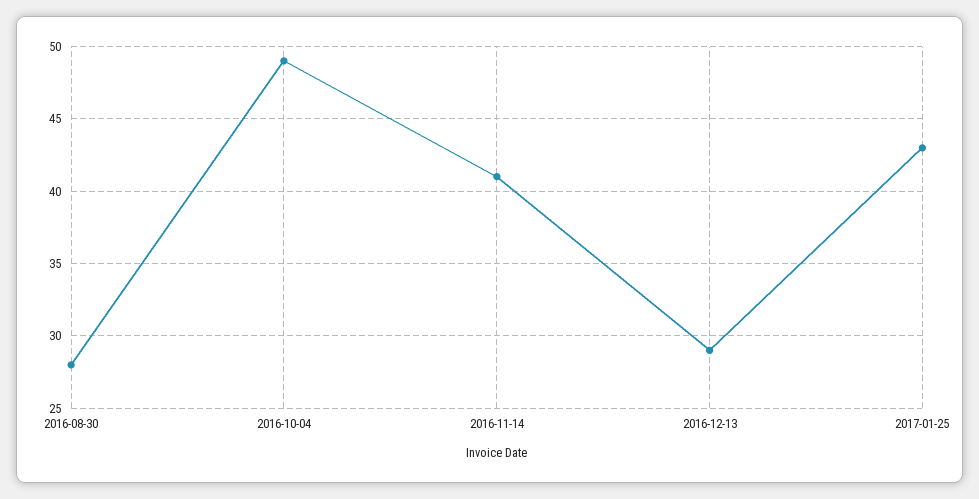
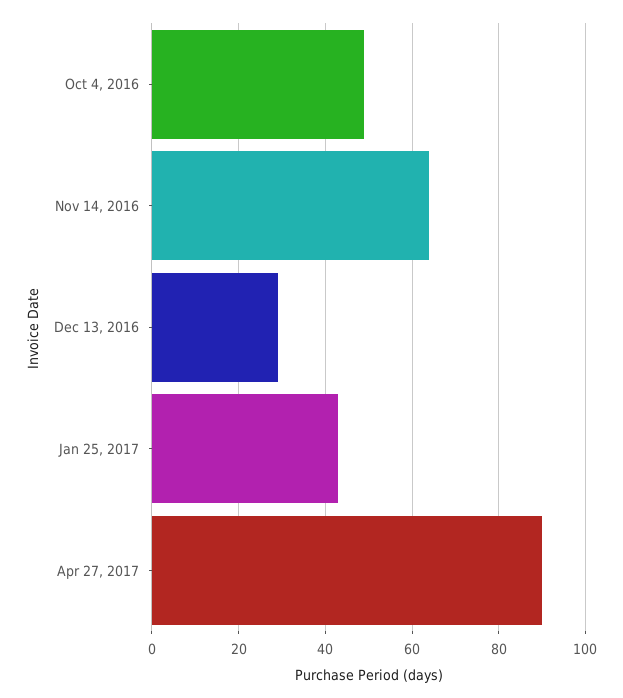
2016-08-30: 28 -> none
2016-11-14: 41 -> 65
Apr 27, 2017: none -> 90

